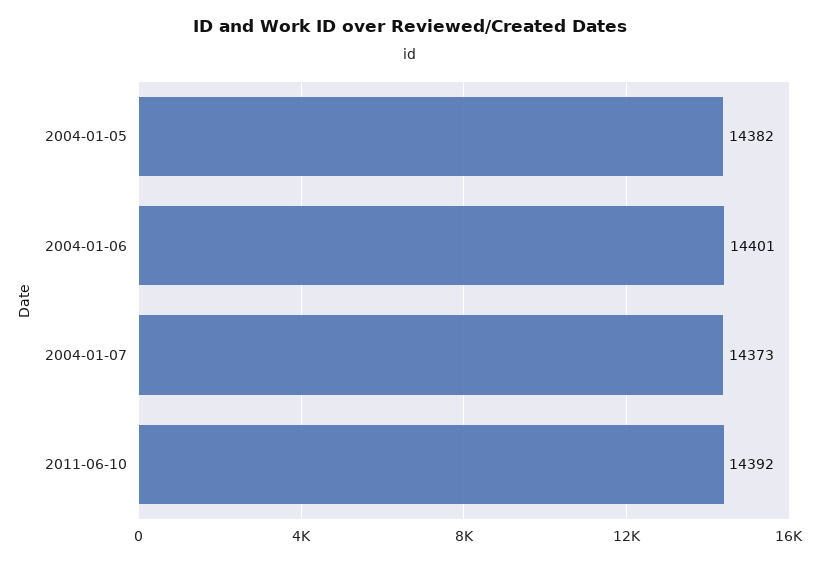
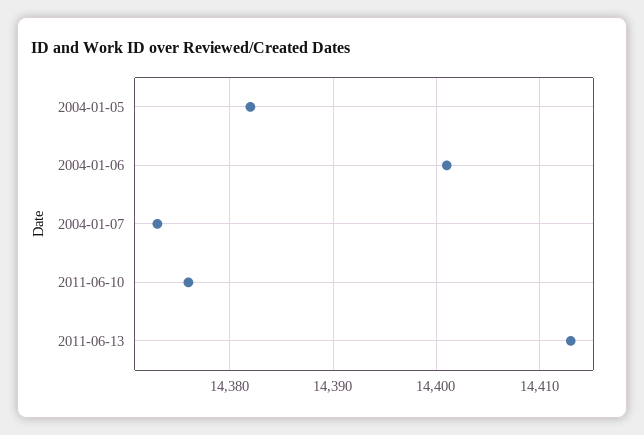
2011-06-10: 14392 -> 14376
2011-06-13: none -> 14413

